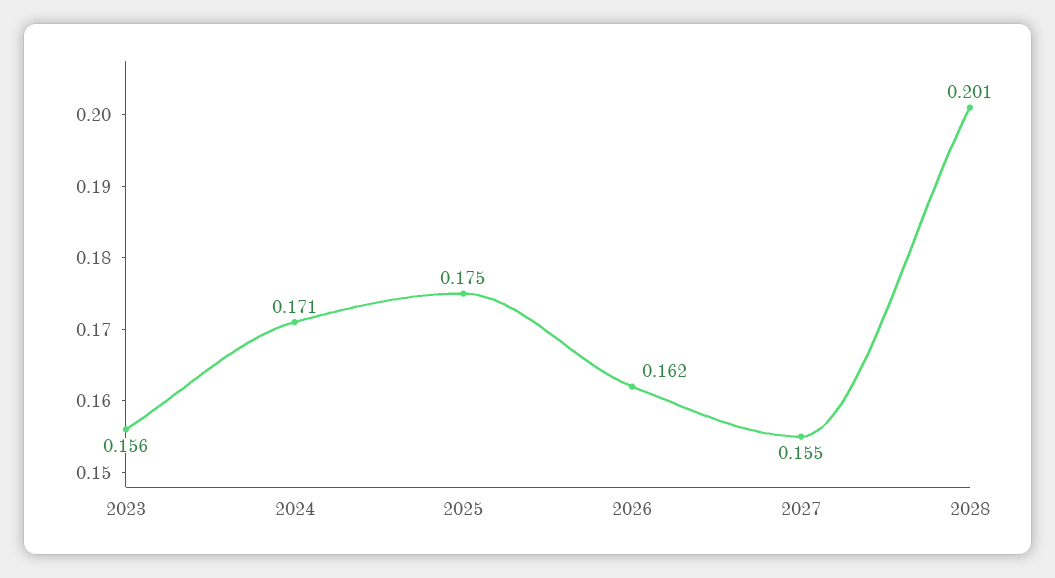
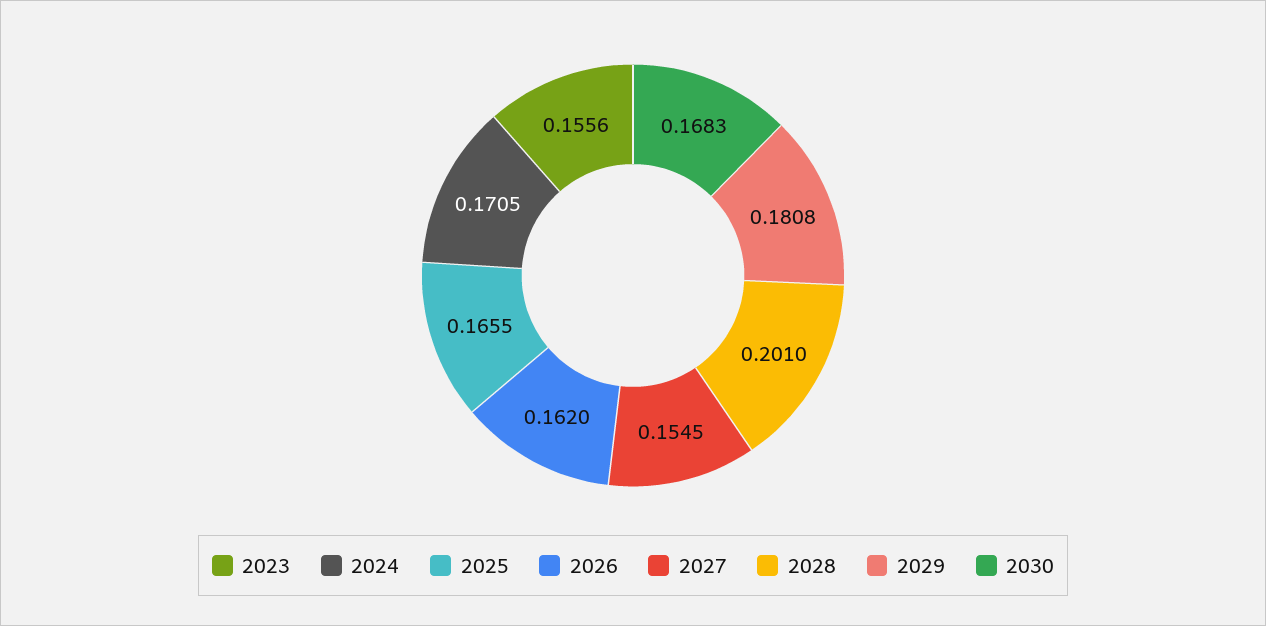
2025: 0.175 -> 0.1655
2029: none -> 0.1808
2030: none -> 0.1683

